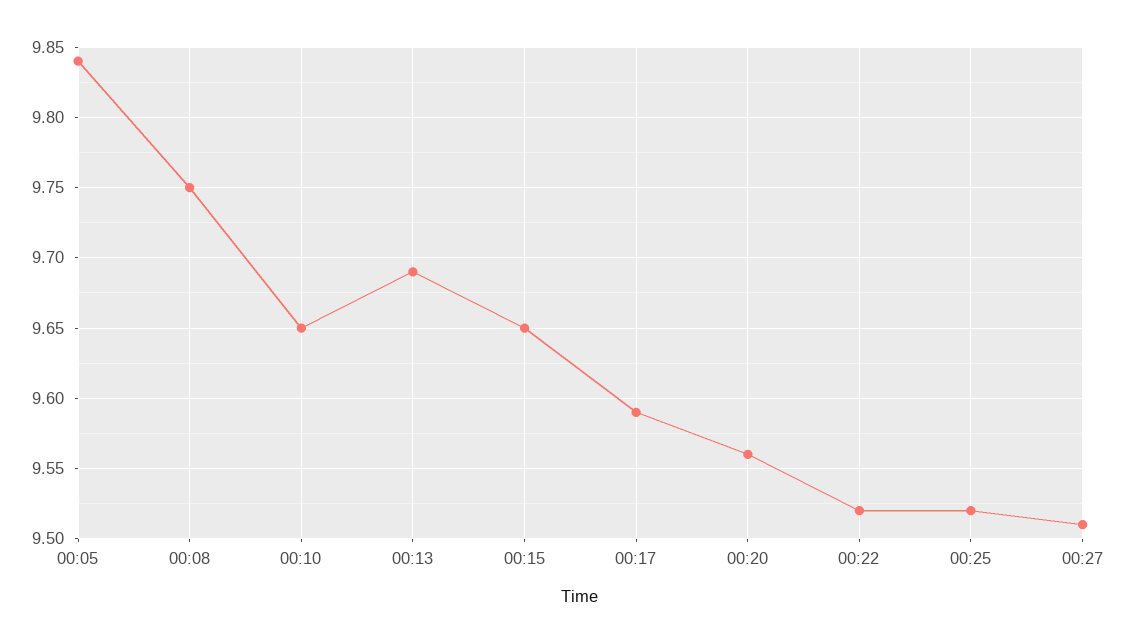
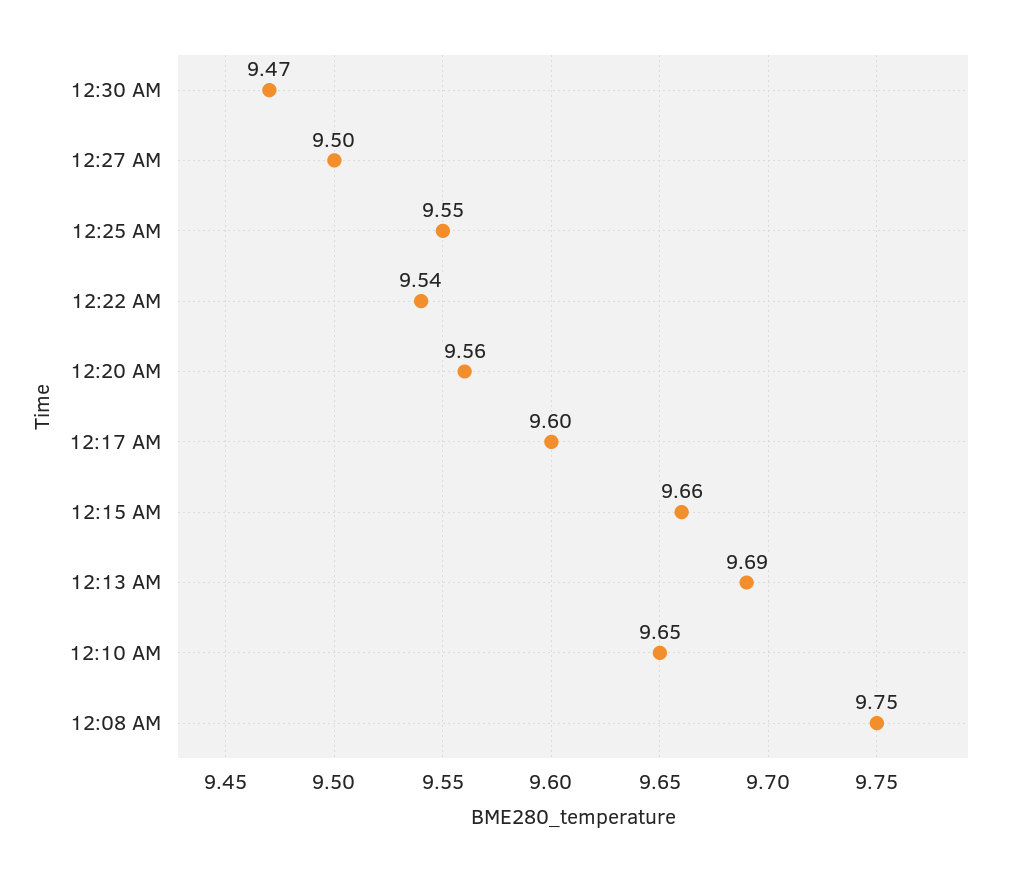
00:05: 9.84 -> none
00:15: 9.65 -> 9.66
00:17: 9.59 -> 9.6
00:22: 9.52 -> 9.54
00:25: 9.52 -> 9.55
00:27: 9.51 -> 9.5
12:30 AM: none -> 9.47

